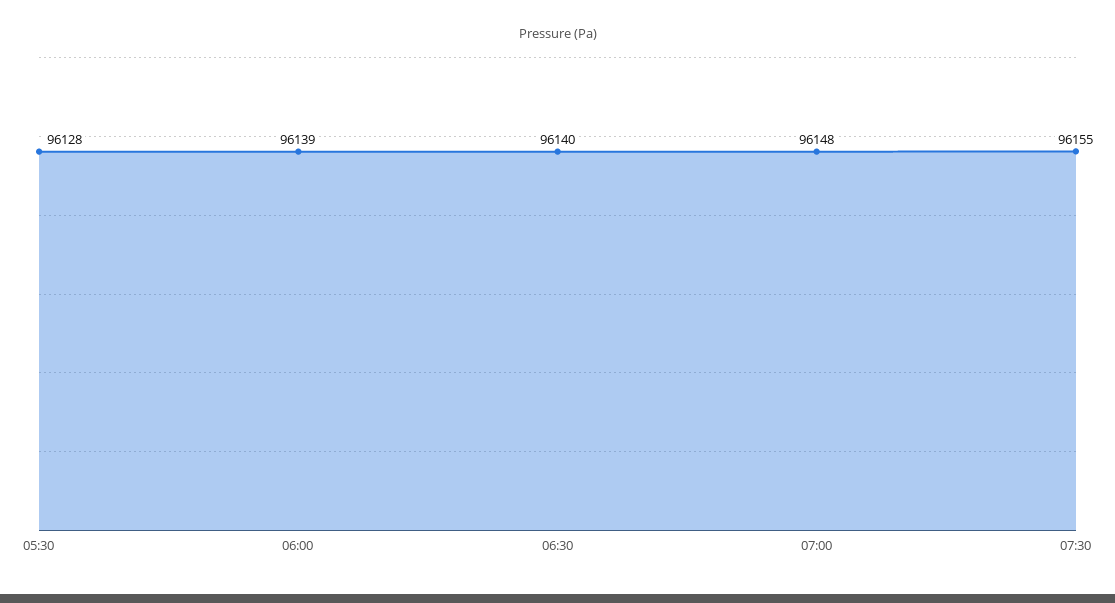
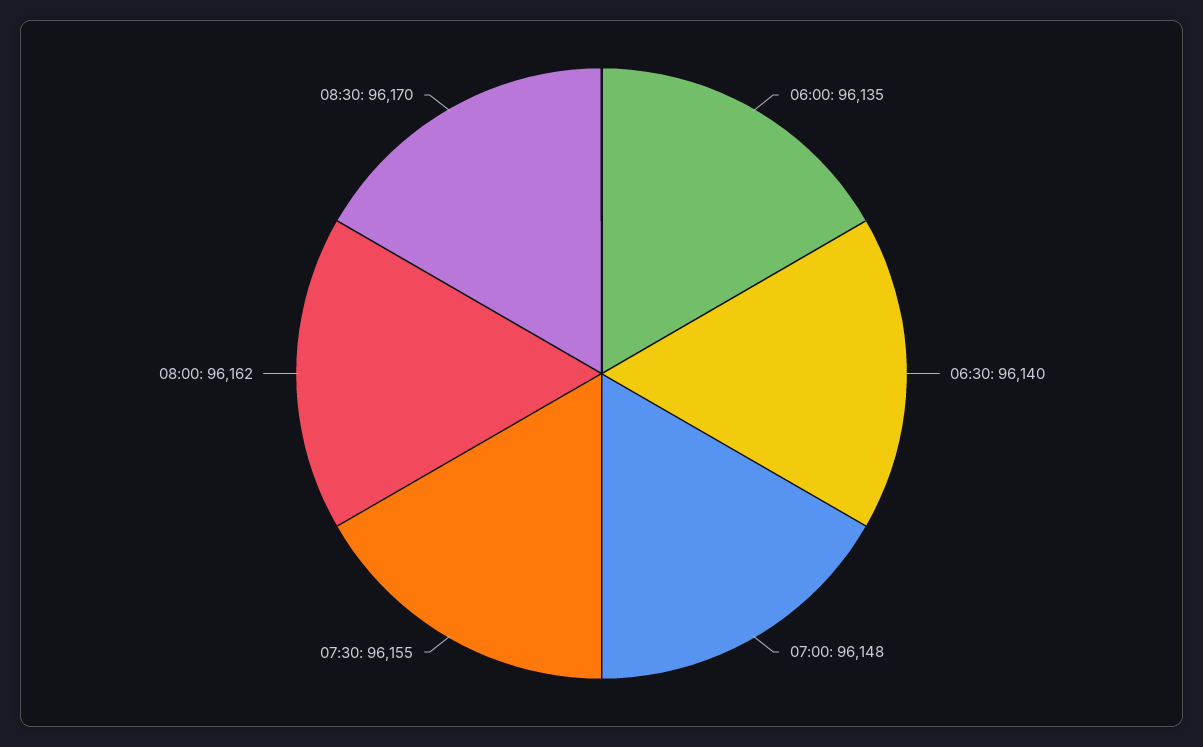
05:30: 96128 -> none
06:00: 96139 -> 96135
08:00: none -> 96162
08:30: none -> 96170

